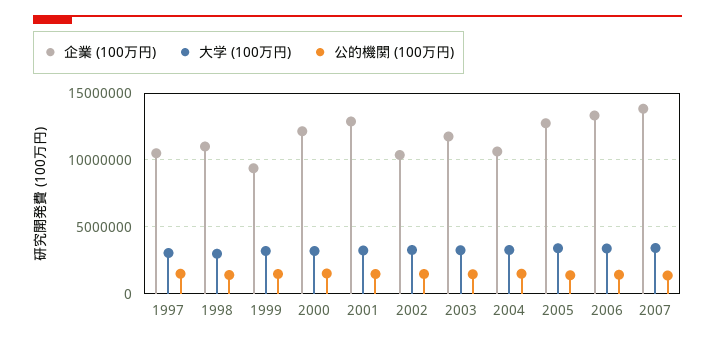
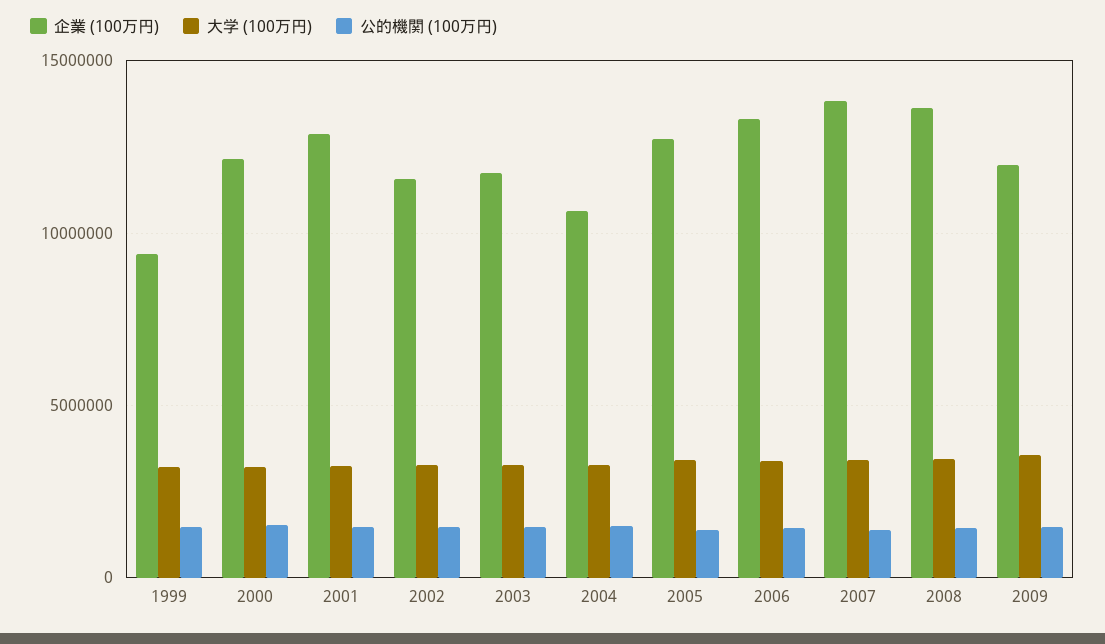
企業 (100万円), 1997: 10500000 -> none
大学 (100万円), 1997: 3000000 -> none
公的機関 (100万円), 1997: 1500000 -> none
企業 (100万円), 1998: 11000000 -> none
大学 (100万円), 1998: 3000000 -> none
公的機関 (100万円), 1998: 1500000 -> none
企業 (100万円), 2002: 10500000 -> 11500000
企業 (100万円), 2008: none -> 13500000
大学 (100万円), 2008: none -> 3500000
公的機関 (100万円), 2008: none -> 1500000
企業 (100万円), 2009: none -> 12000000
大学 (100万円), 2009: none -> 3500000
公的機関 (100万円), 2009: none -> 1500000

